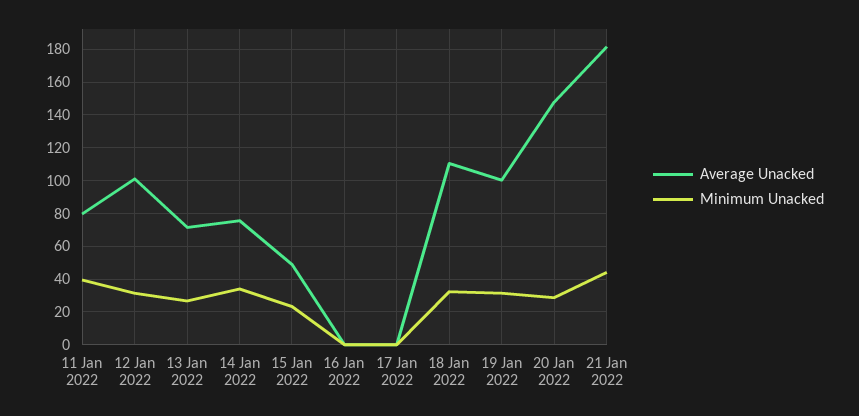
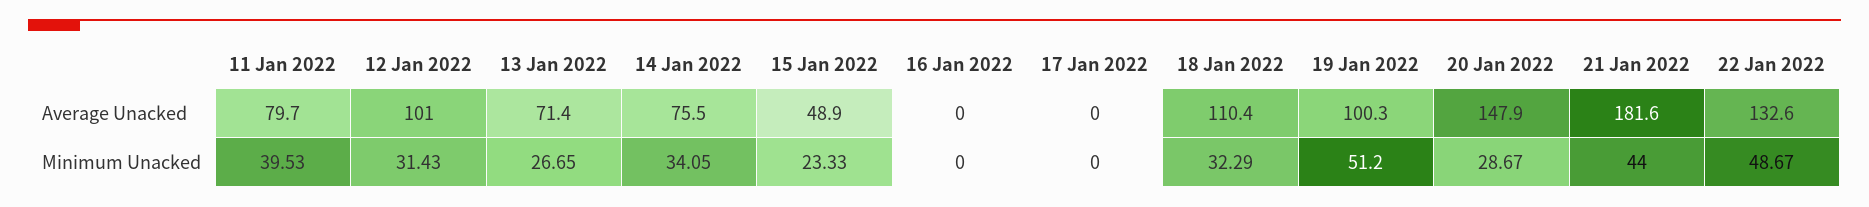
Minimum Unacked, 19 Jan 2022: 30 -> 51.2
Average Unacked, 22 Jan 2022: none -> 132.6
Minimum Unacked, 22 Jan 2022: none -> 48.67

